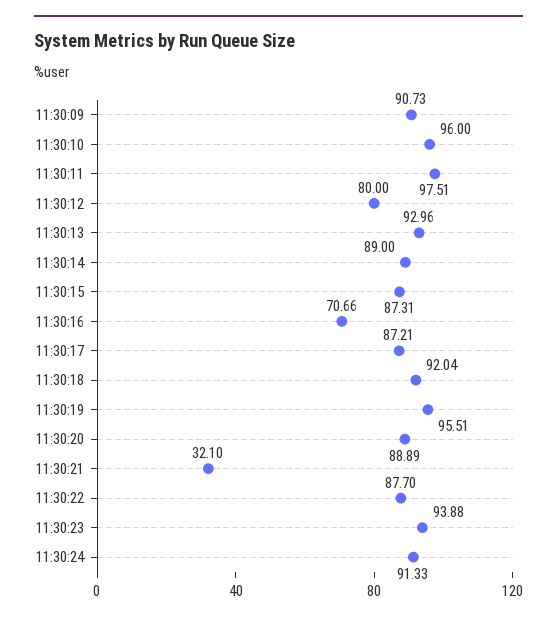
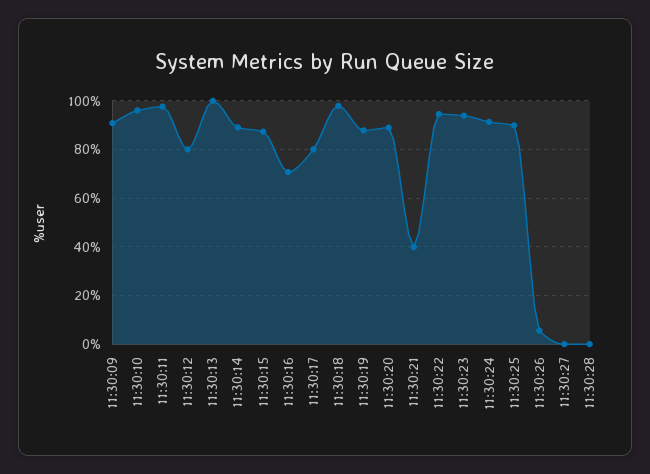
11:30:13: 92.96 -> 100
11:30:17: 87.21 -> 80
11:30:18: 92.04 -> 97.5
11:30:19: 95.51 -> 87.5
11:30:21: 32.1 -> 40
11:30:22: 87.7 -> 95
11:30:25: none -> 90
11:30:26: none -> 5
11:30:27: none -> 0
11:30:28: none -> 0

